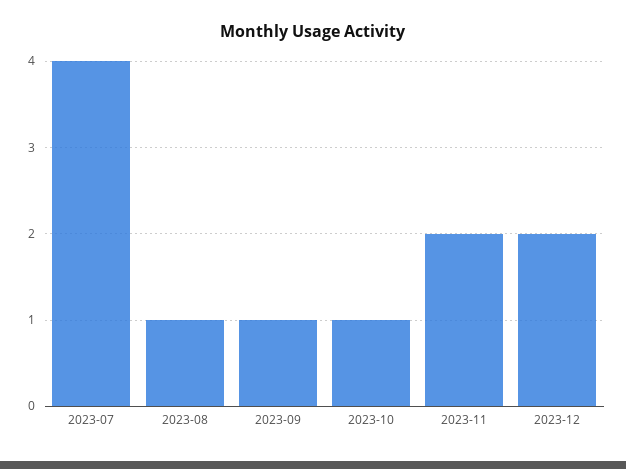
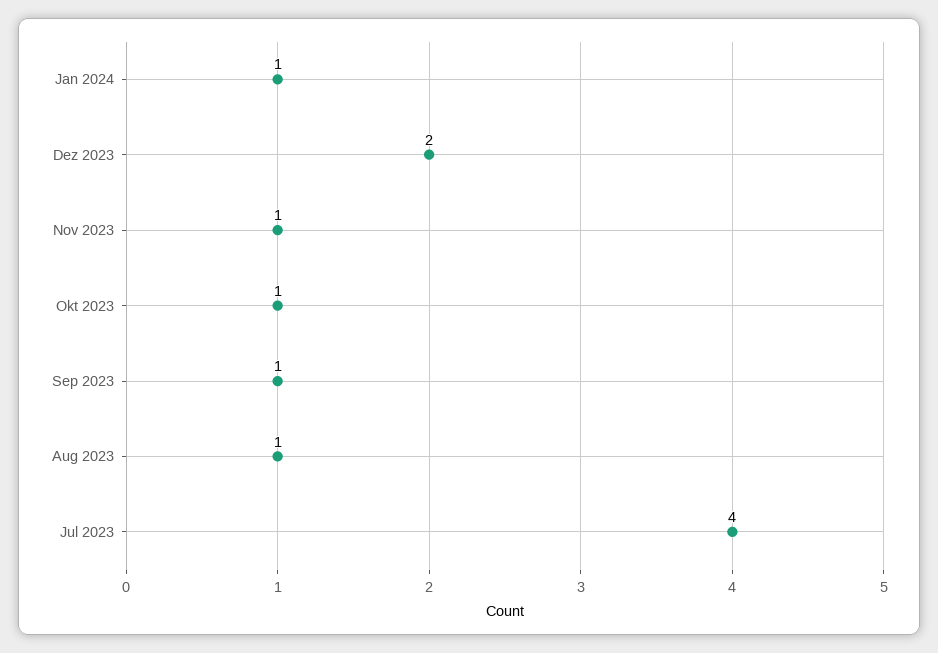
2023-11: 2 -> 1
Jan 2024: none -> 1

